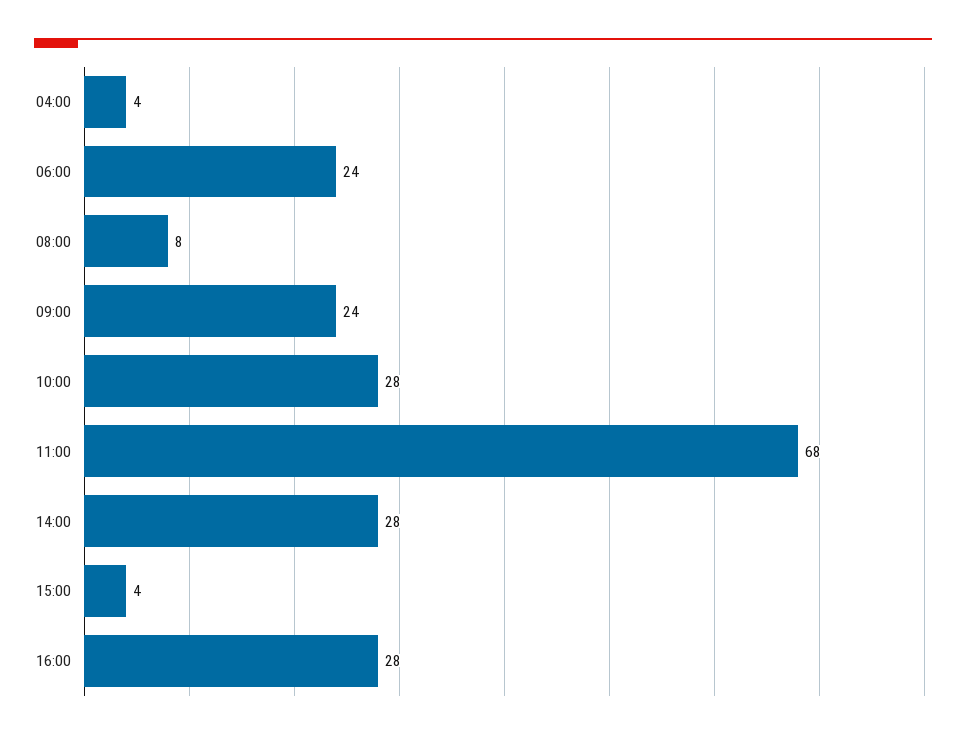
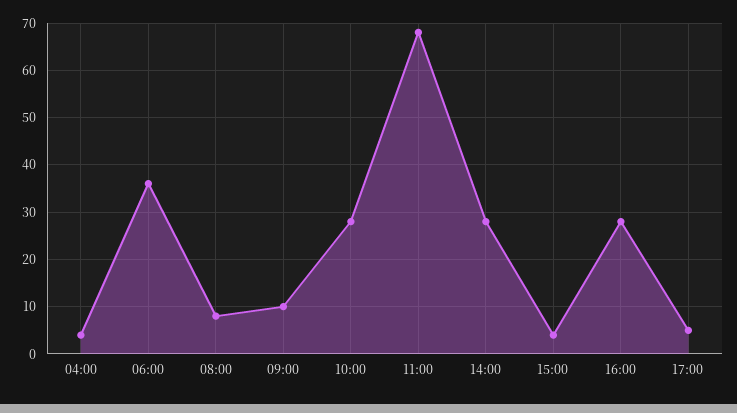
06:00: 24 -> 35
09:00: 24 -> 10
17:00: none -> 5

